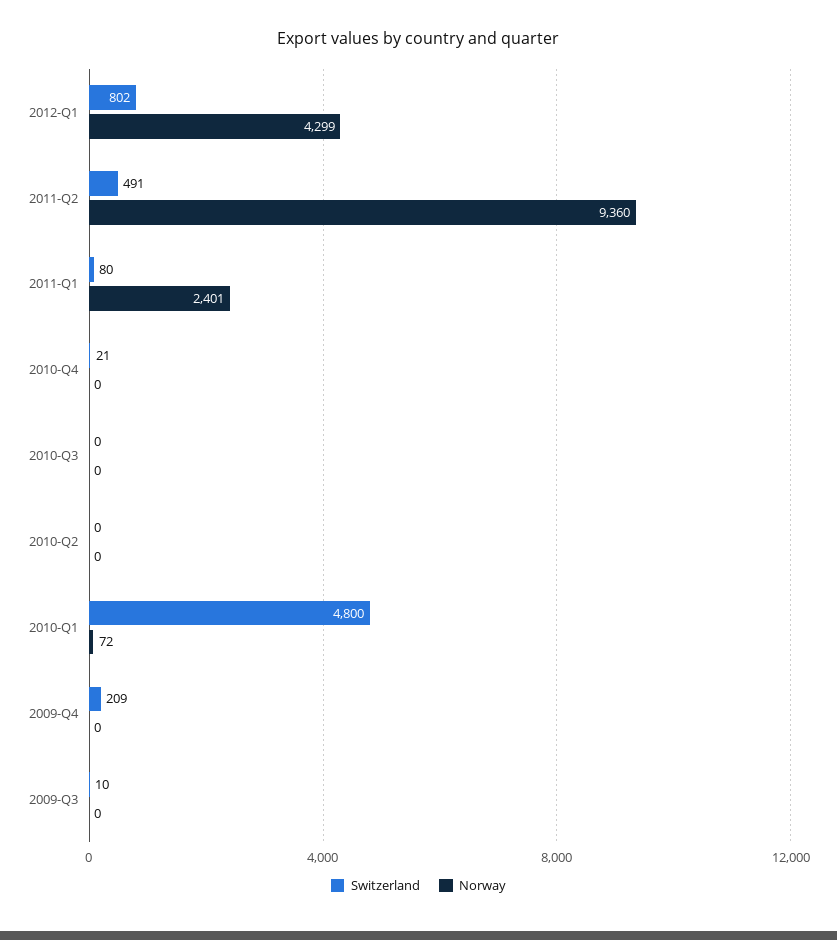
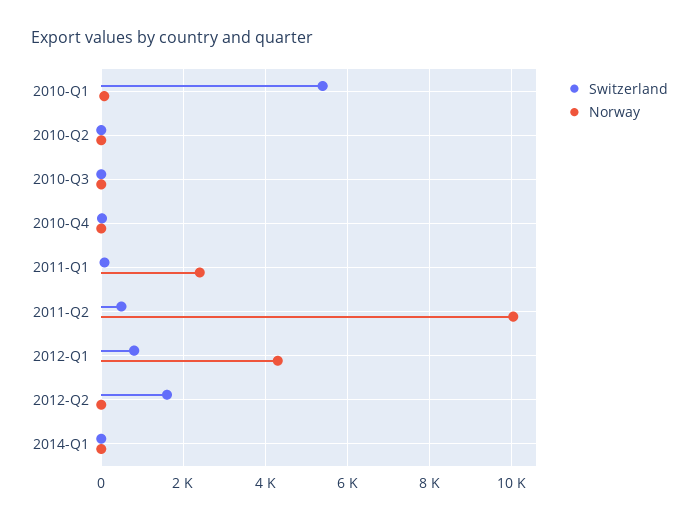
Norway, 2011-Q2: 9360 -> 10000
Switzerland, 2010-Q1: 4800 -> 5400
Switzerland, 2009-Q4: 209 -> none
Norway, 2009-Q4: 0 -> none
Switzerland, 2009-Q3: 10 -> none
Norway, 2009-Q3: 0 -> none
Switzerland, 2012-Q2: none -> 1600
Norway, 2012-Q2: none -> 0
Switzerland, 2014-Q1: none -> 0
Norway, 2014-Q1: none -> 0

